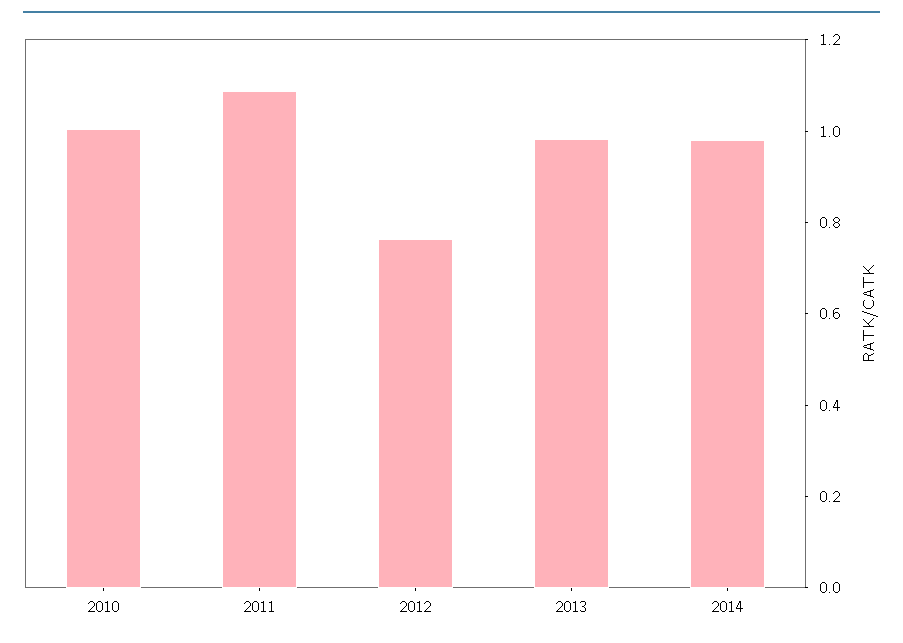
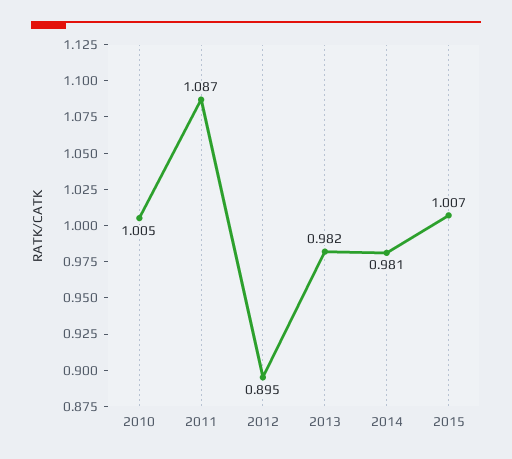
2012: 0.75 -> 0.895
2015: none -> 1.007

